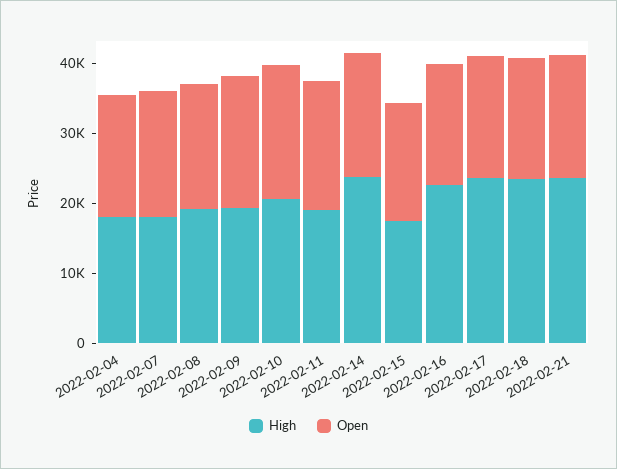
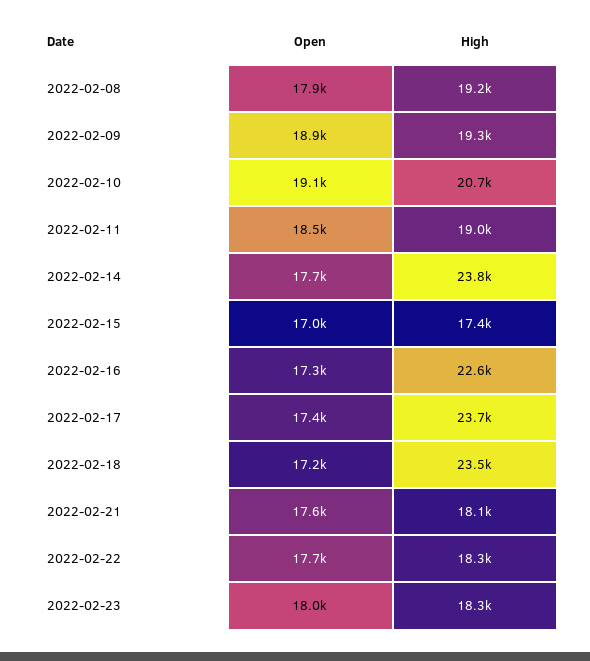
High, 2022-02-04: 18000 -> none
Open, 2022-02-04: 18000 -> none
High, 2022-02-07: 18000 -> none
Open, 2022-02-07: 18000 -> none
High, 2022-02-21: 24000 -> 18100
Open, 2022-02-22: none -> 17700
High, 2022-02-22: none -> 18300
Open, 2022-02-23: none -> 18000
High, 2022-02-23: none -> 18300

